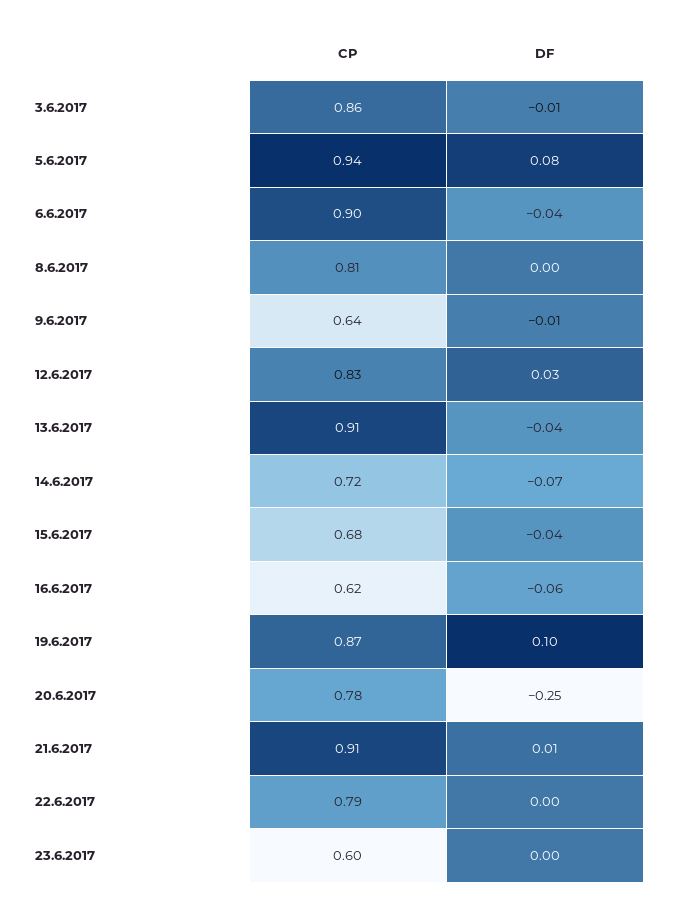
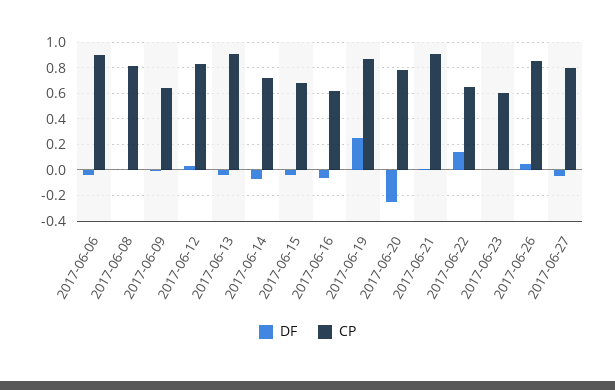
CP, 3.6.2017: 0.86 -> none
DF, 3.6.2017: -0.01 -> none
CP, 5.6.2017: 0.94 -> none
DF, 5.6.2017: 0.08 -> none
DF, 19.6.2017: 0.1 -> 0.25
CP, 22.6.2017: 0.79 -> 0.65
DF, 22.6.2017: 0 -> 0.15
DF, 2017-06-26: none -> 0.05
CP, 2017-06-26: none -> 0.85
DF, 2017-06-27: none -> -0.05
CP, 2017-06-27: none -> 0.8

